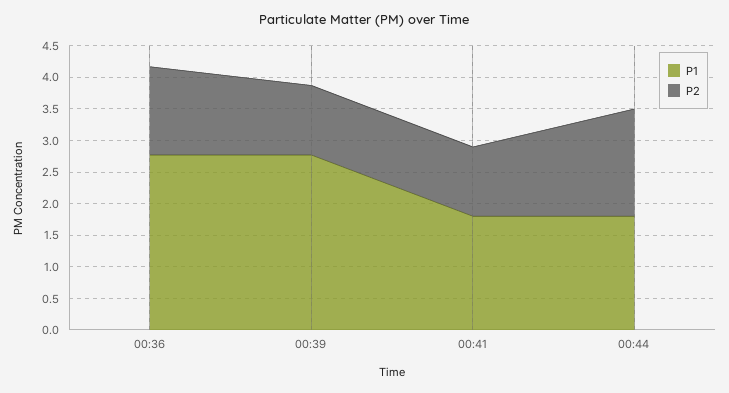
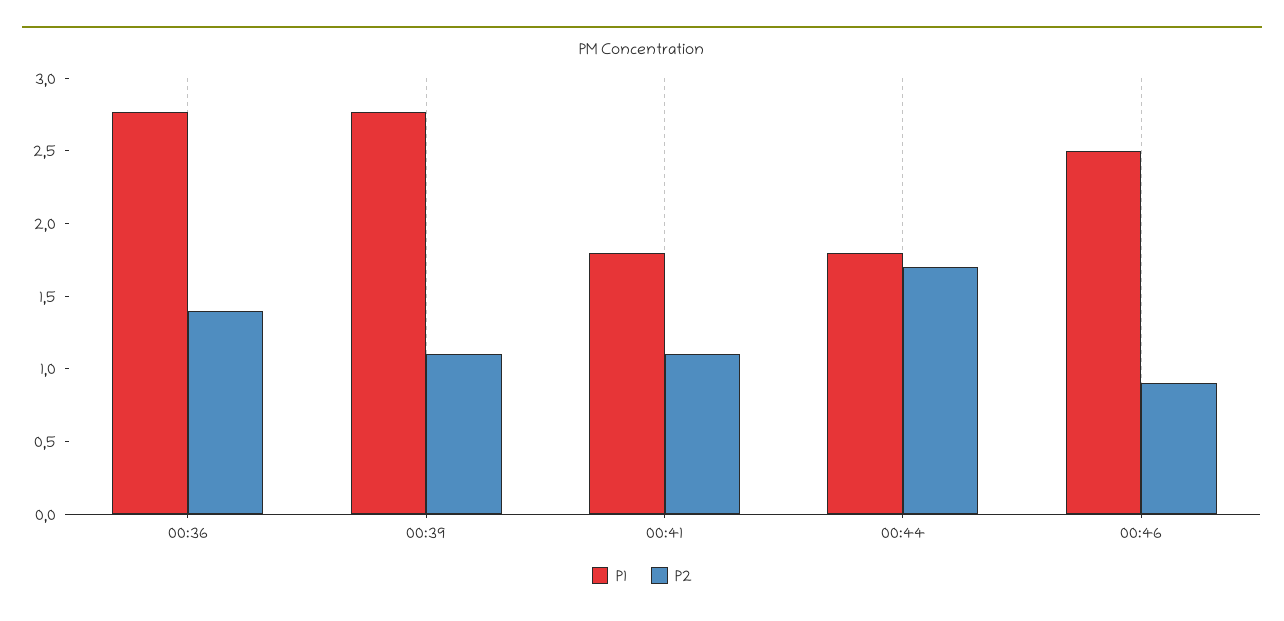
P1, 00:46: none -> 2.5
P2, 00:46: none -> 0.9

